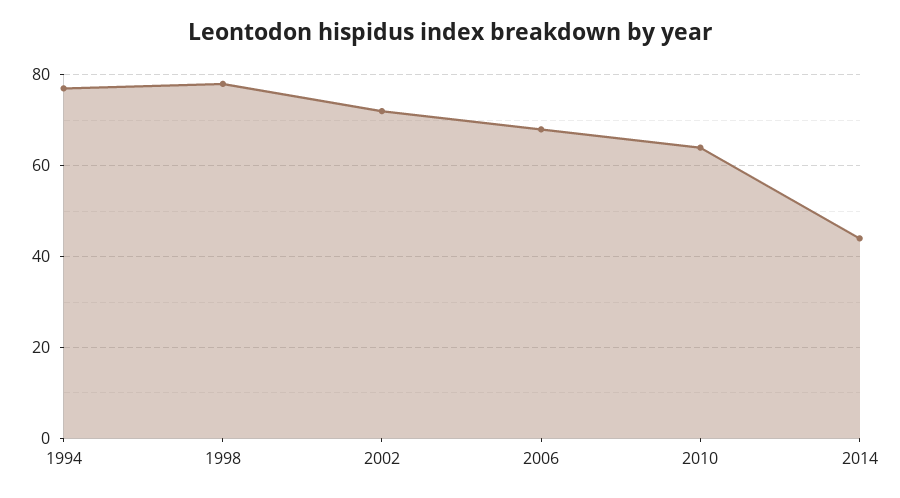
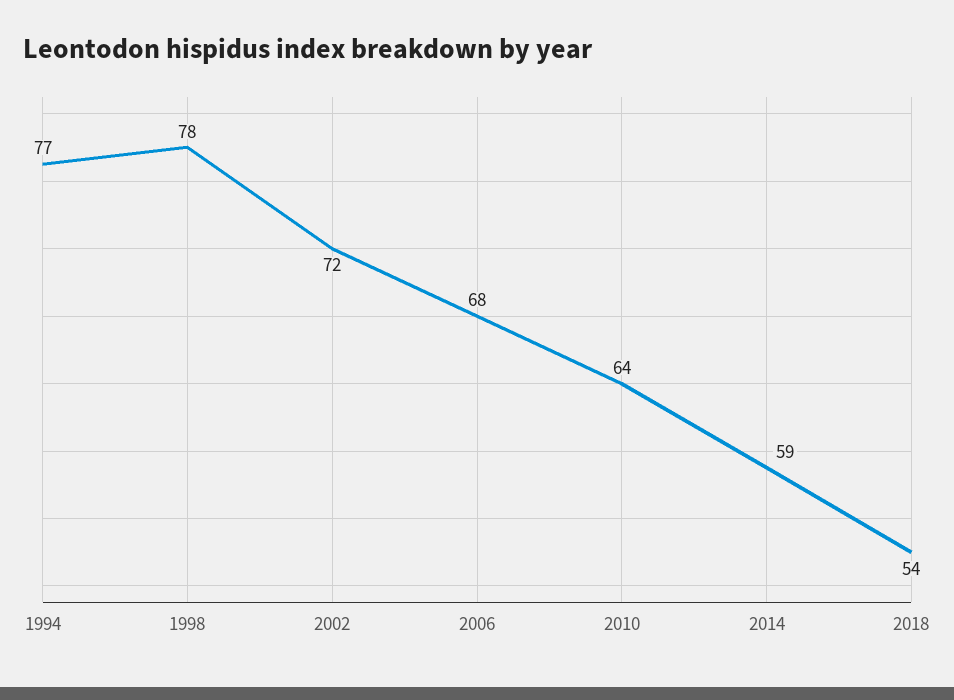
2014: 45 -> 59
2018: none -> 54

